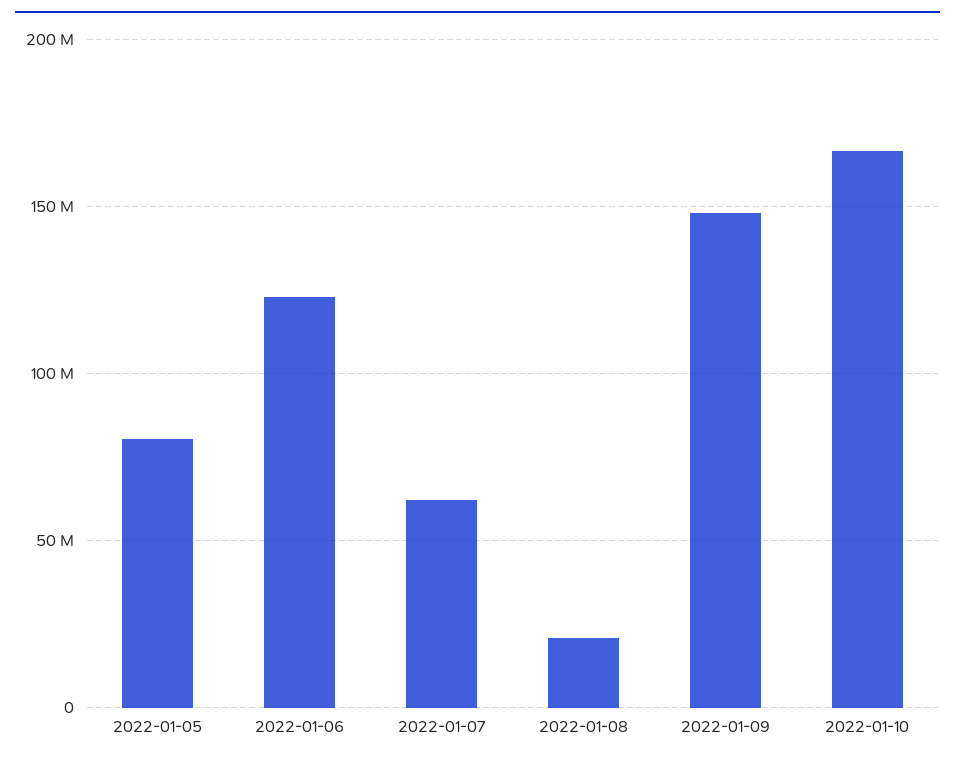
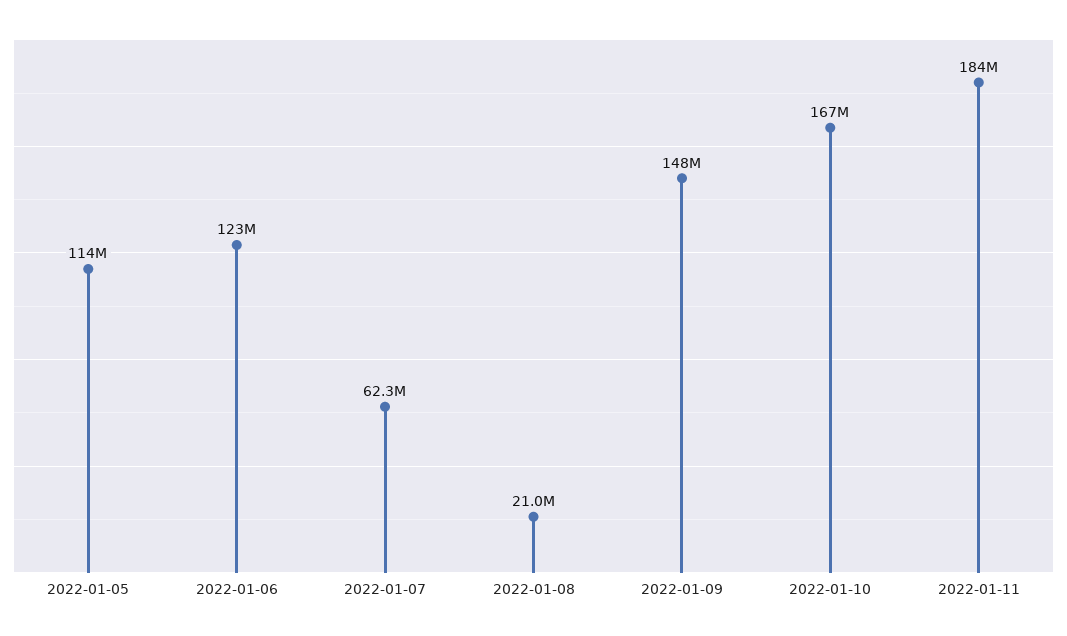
2022-01-05: 80000000 -> 114000000
2022-01-11: none -> 184000000

